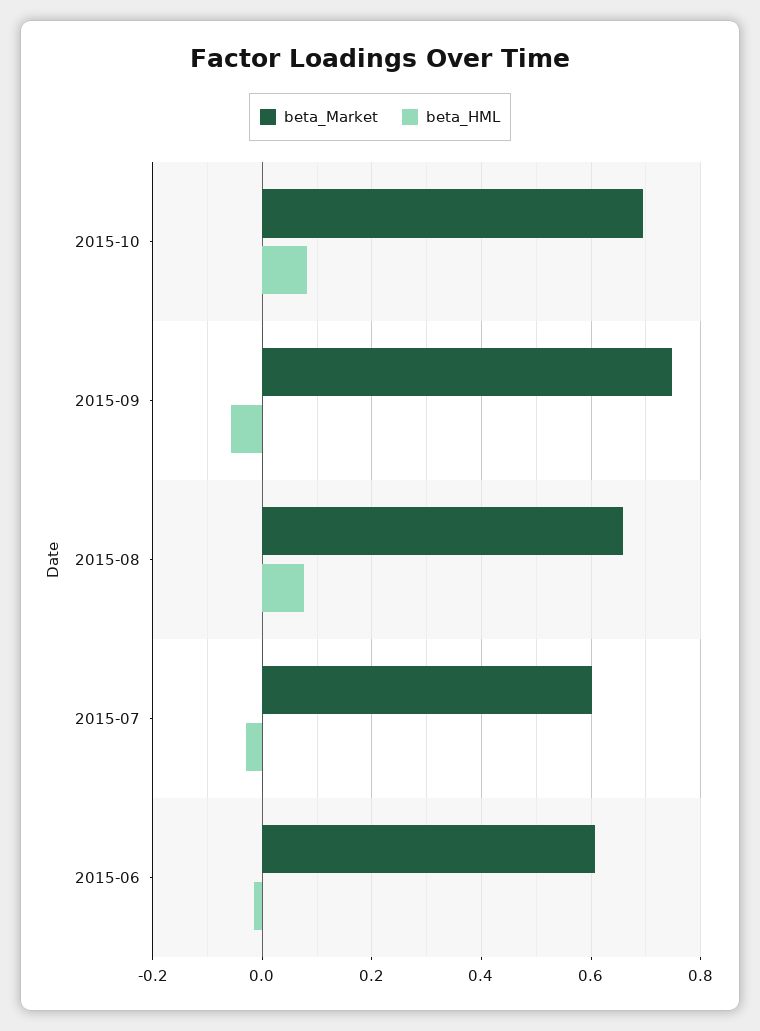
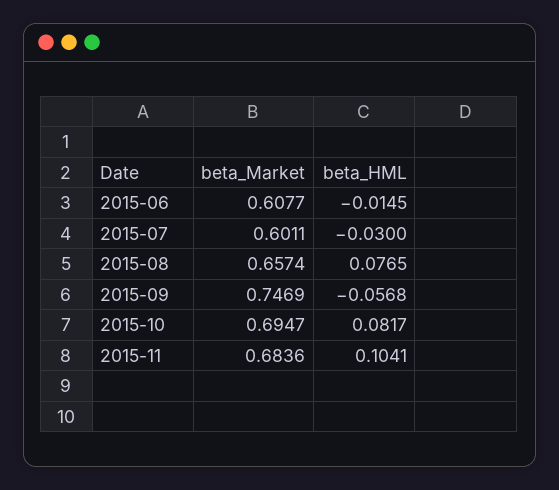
beta_Market, 2015-11: none -> 0.6836
beta_HML, 2015-11: none -> 0.1041

